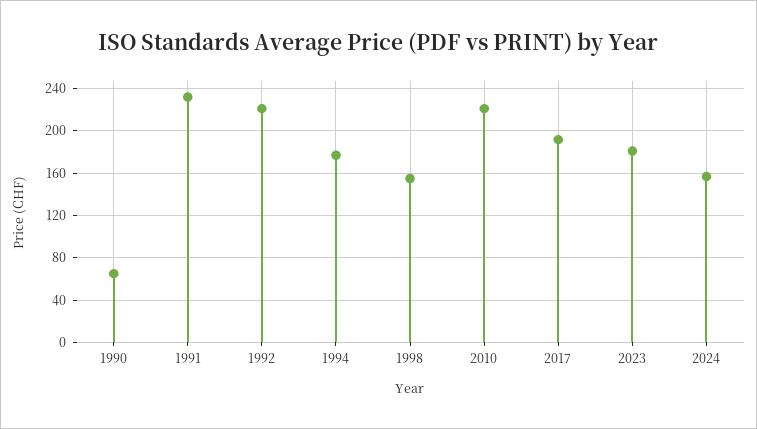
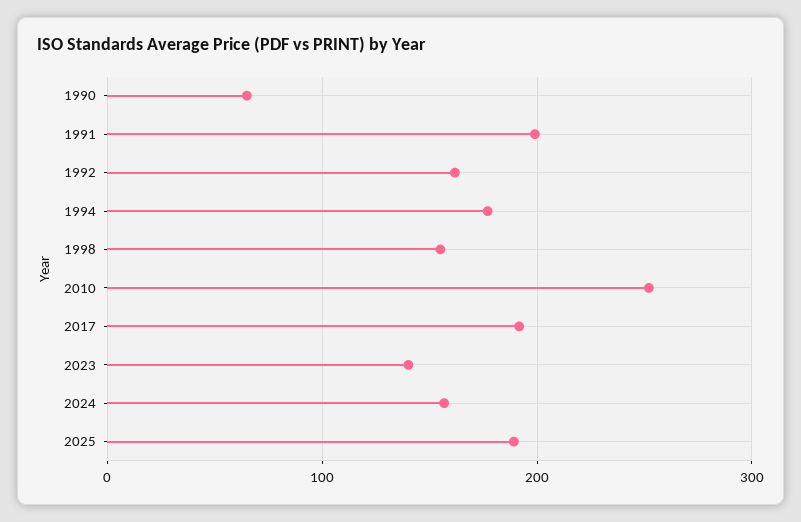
1991: 230 -> 200
1992: 220 -> 160
2010: 220 -> 250
2023: 180 -> 140
2025: none -> 190

